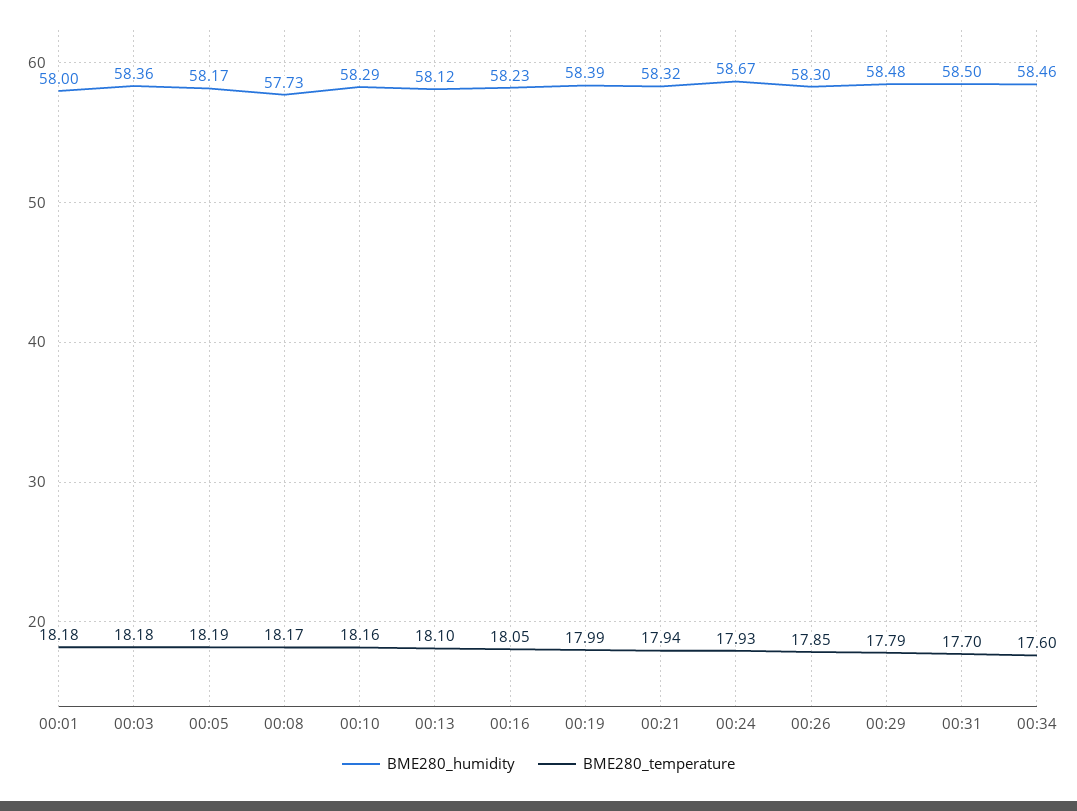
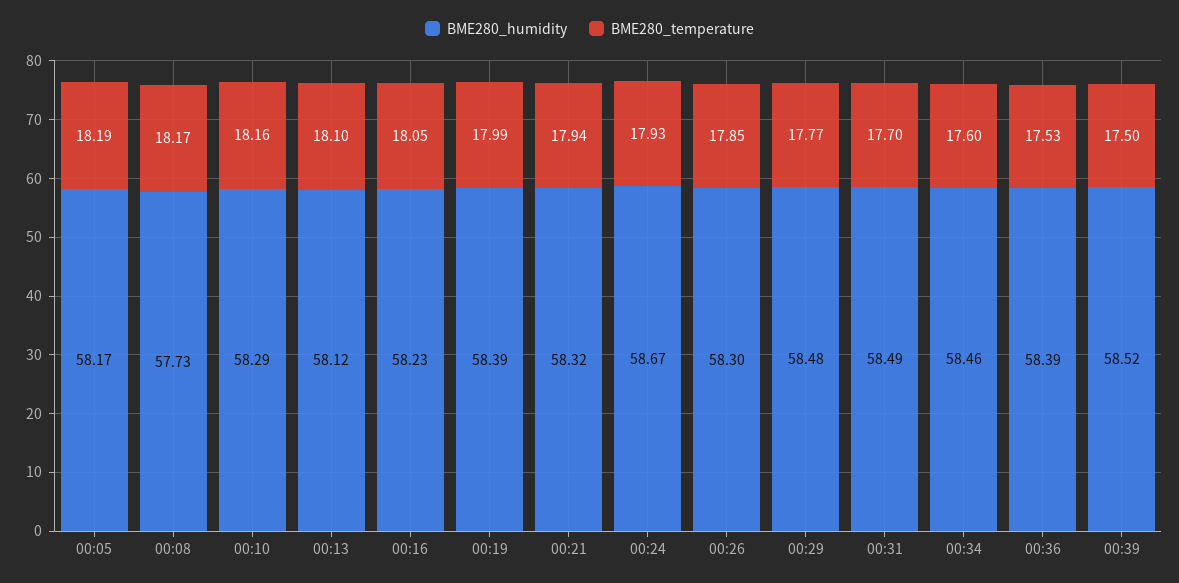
BME280_humidity, 00:01: 58 -> none
BME280_temperature, 00:01: 18.18 -> none
BME280_humidity, 00:03: 58.36 -> none
BME280_temperature, 00:03: 18.18 -> none
BME280_temperature, 00:29: 17.79 -> 17.77
BME280_humidity, 00:31: 58.5 -> 58.49
BME280_humidity, 00:36: none -> 58.39
BME280_temperature, 00:36: none -> 17.53
BME280_humidity, 00:39: none -> 58.52
BME280_temperature, 00:39: none -> 17.5

